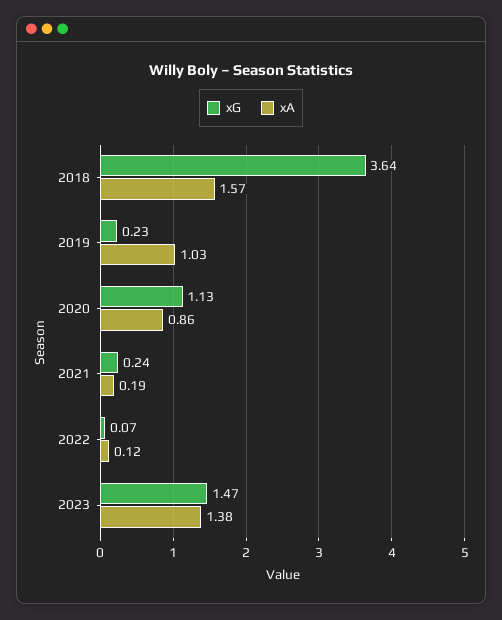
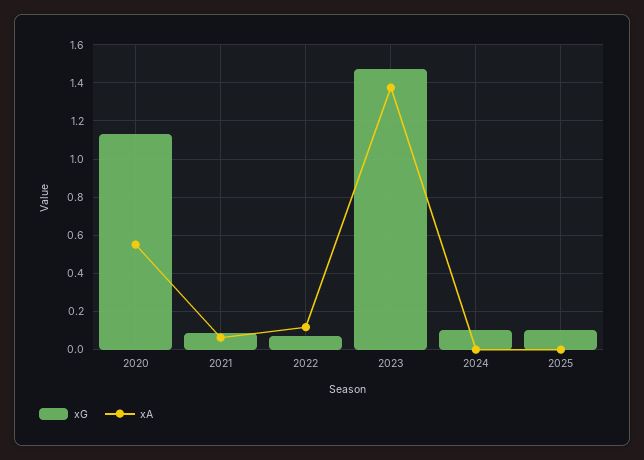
xG, 2018: 3.64 -> none
xA, 2018: 1.57 -> none
xG, 2019: 0.23 -> none
xA, 2019: 1.03 -> none
xA, 2020: 0.86 -> 0.55
xG, 2021: 0.24 -> 0.1
xA, 2021: 0.19 -> 0.05
xG, 2024: none -> 0.1
xA, 2024: none -> 0
xG, 2025: none -> 0.1
xA, 2025: none -> 0

